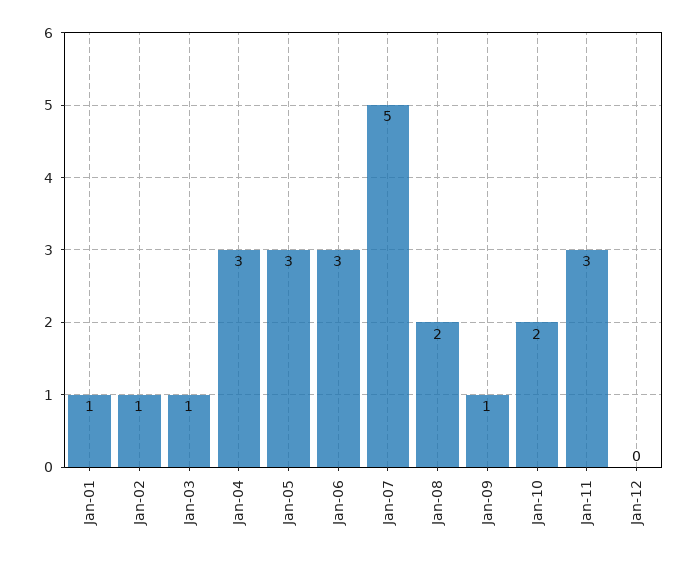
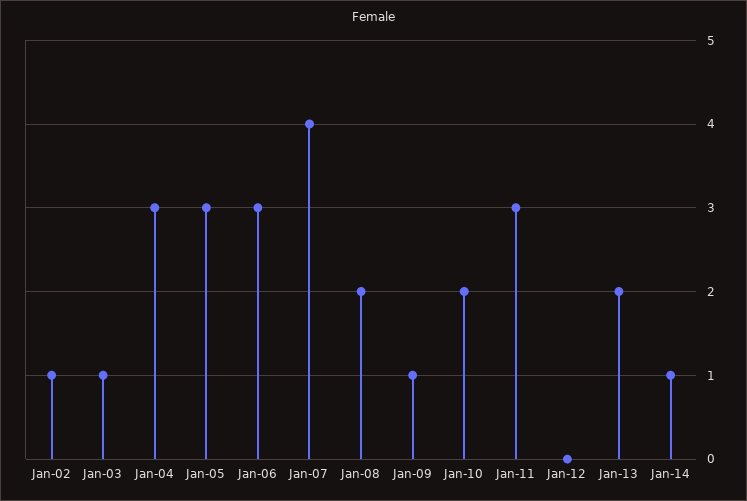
Jan-01: 1 -> none
Jan-07: 5 -> 4
Jan-13: none -> 2
Jan-14: none -> 1

